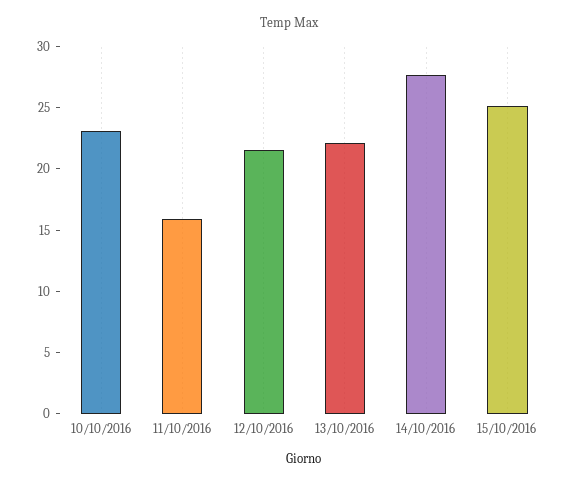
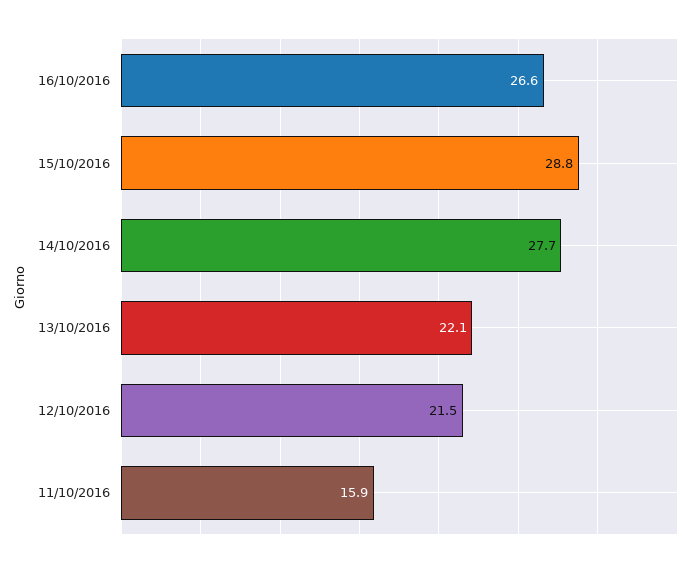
10/10/2016: 23 -> none
15/10/2016: 25 -> 28.8
16/10/2016: none -> 26.6

